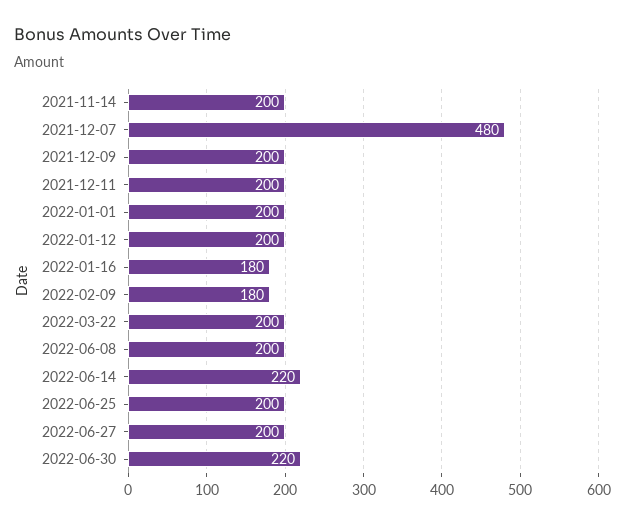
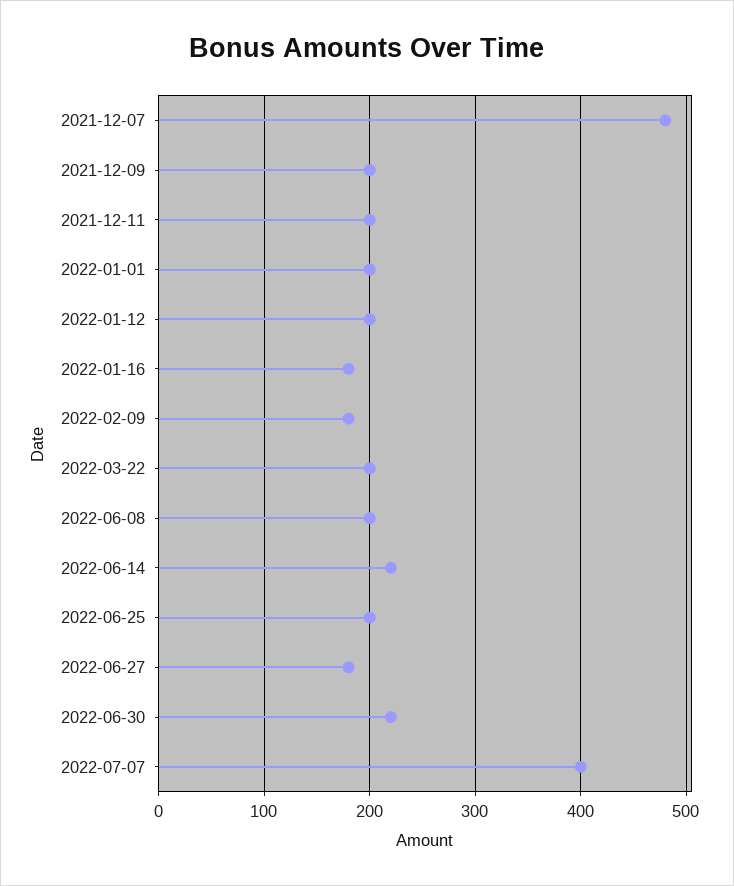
2021-11-14: 200 -> none
2022-06-27: 200 -> 180
2022-07-07: none -> 400

